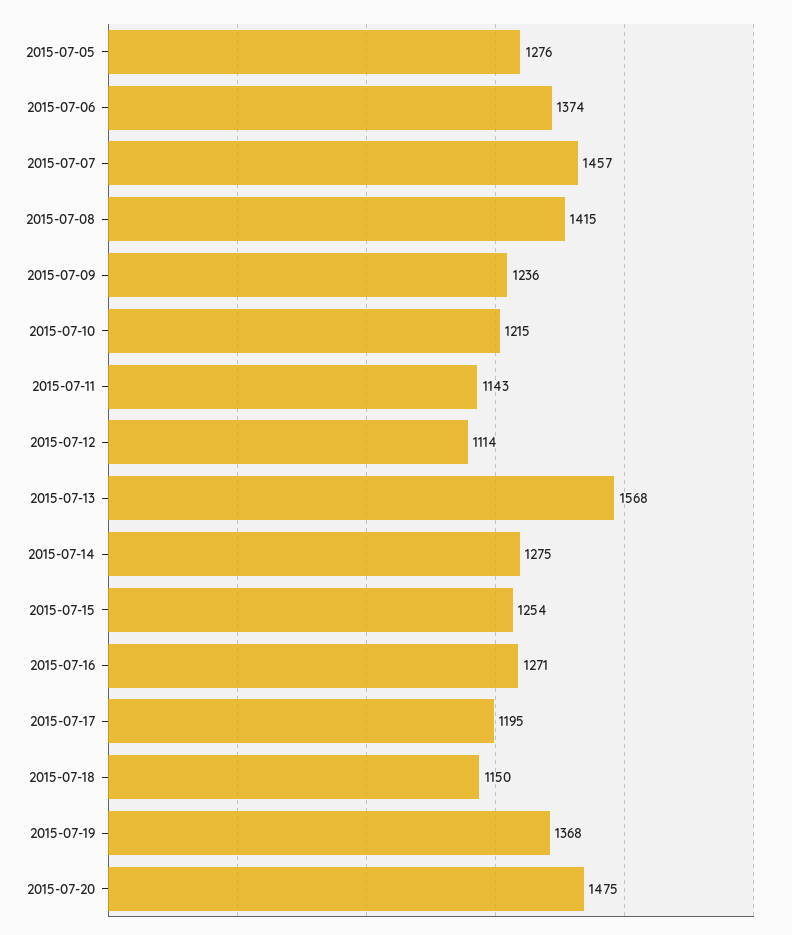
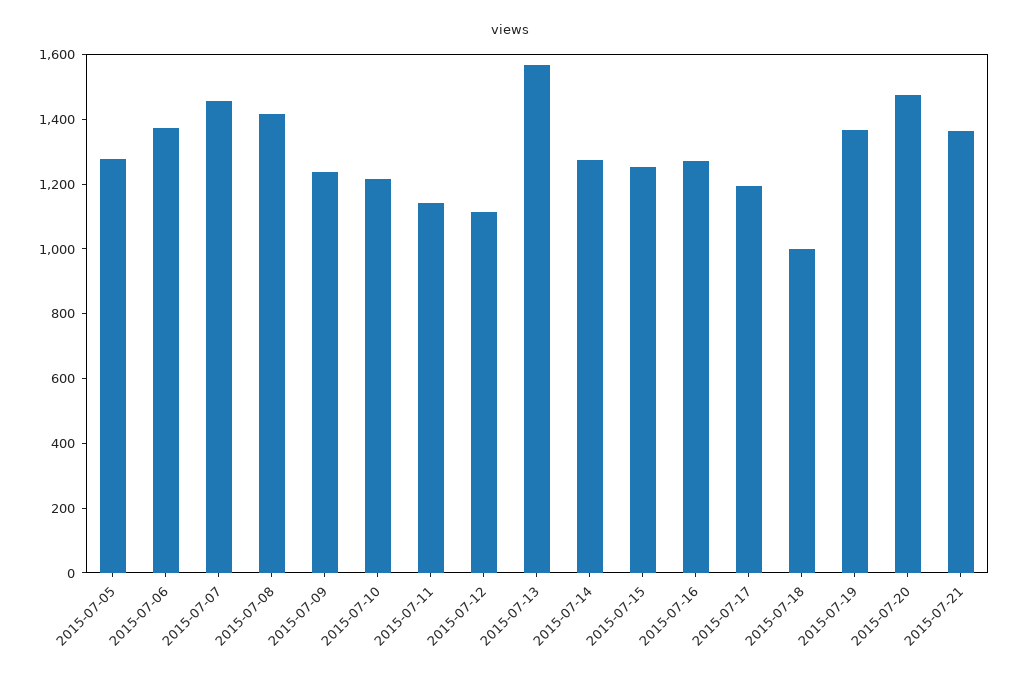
2015-07-18: 1150 -> 1000
2015-07-21: none -> 1350

